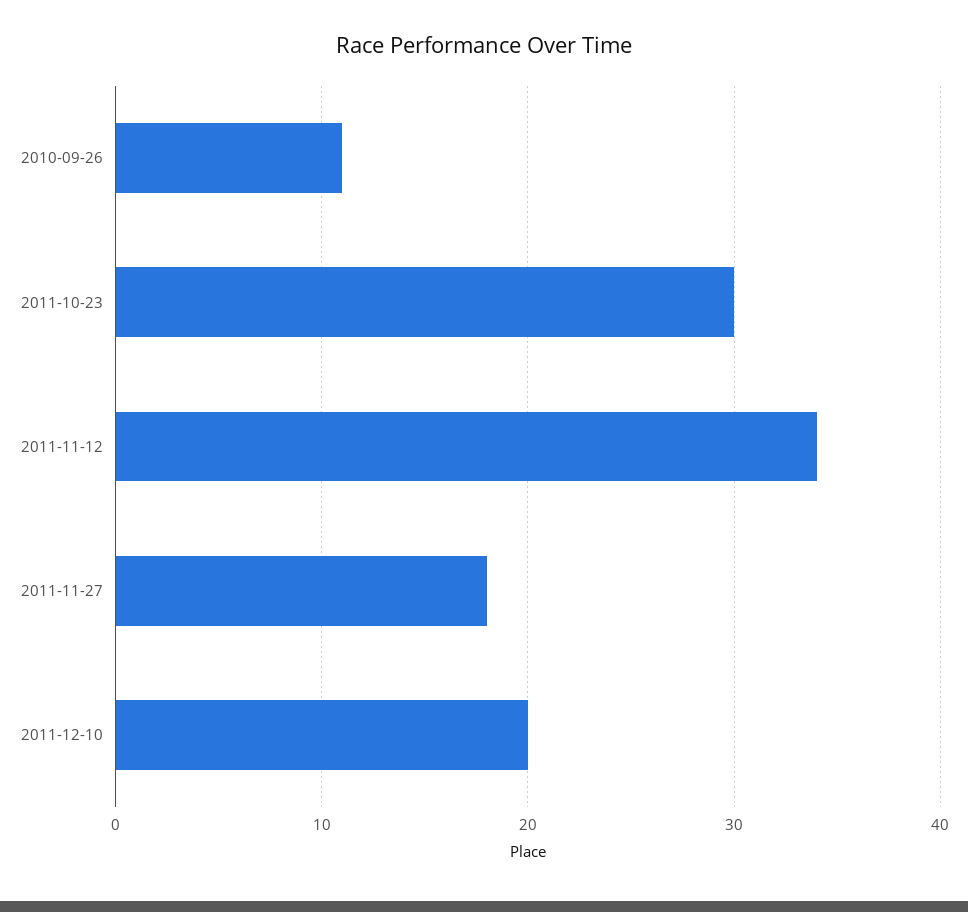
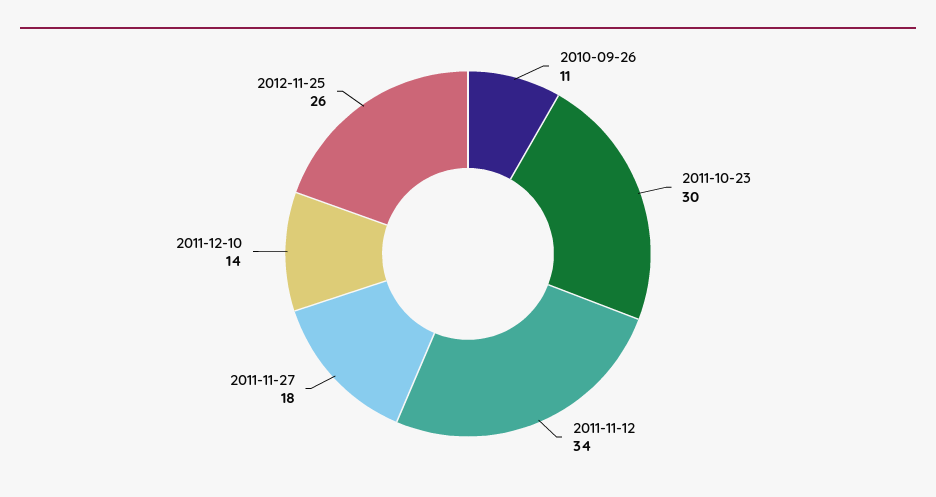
2011-12-10: 20 -> 14
2012-11-25: none -> 26

